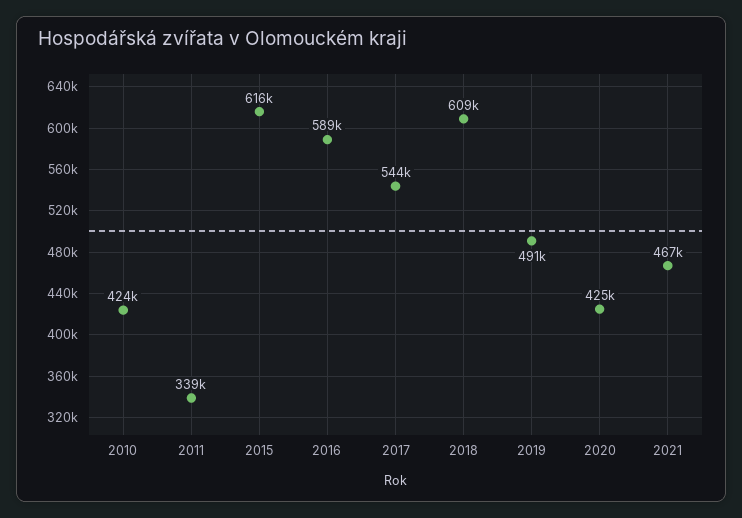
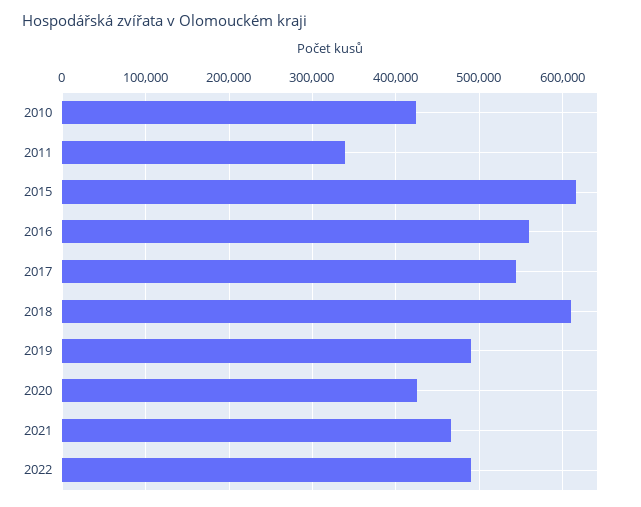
2016: 589000 -> 560000
2022: none -> 490000

